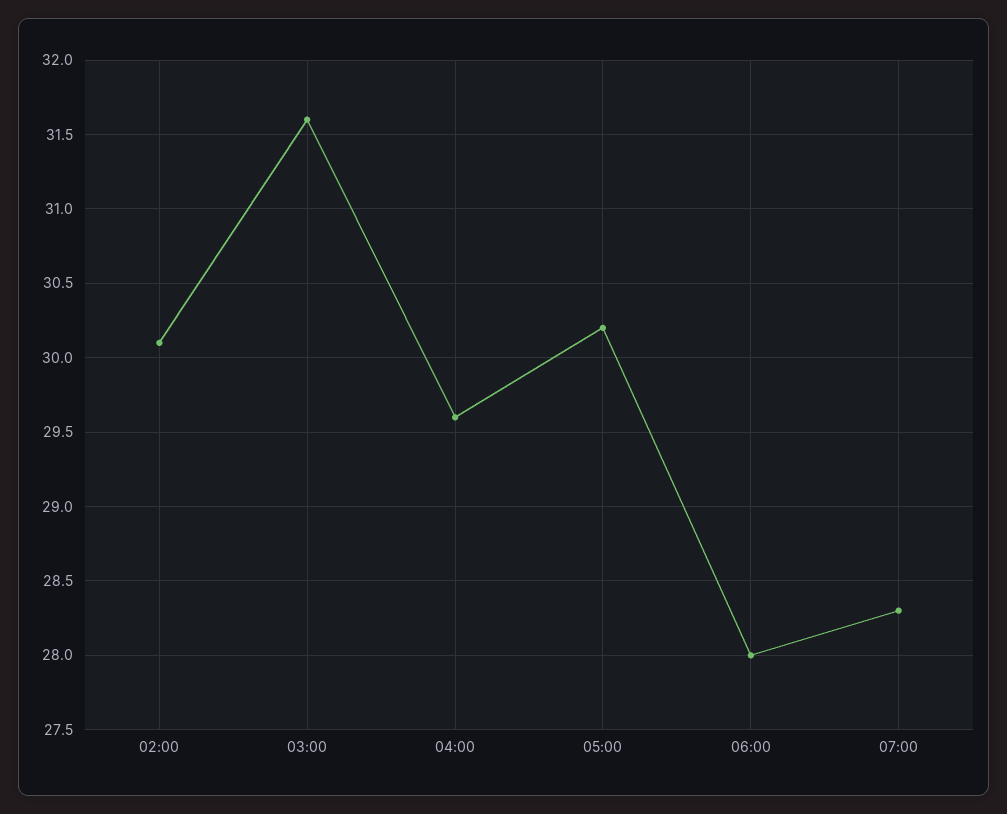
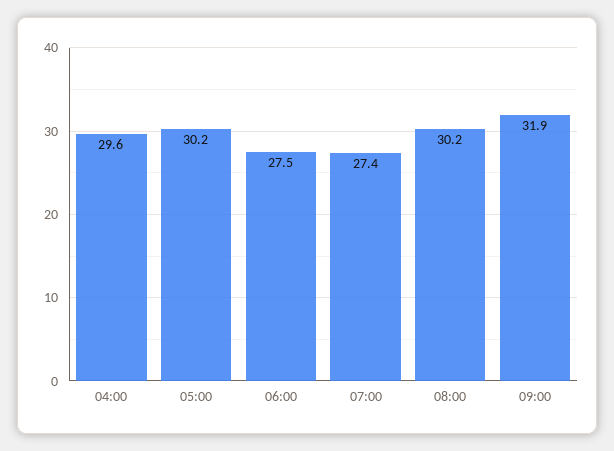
02:00: 30.1 -> none
03:00: 31.6 -> none
06:00: 28 -> 27.5
07:00: 28.3 -> 27.4
08:00: none -> 30.2
09:00: none -> 31.9

